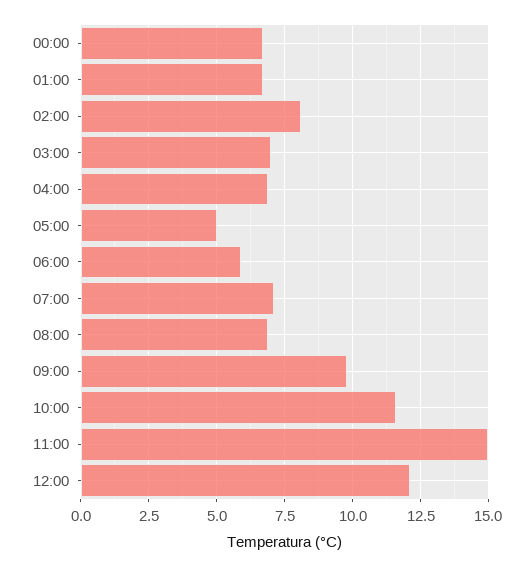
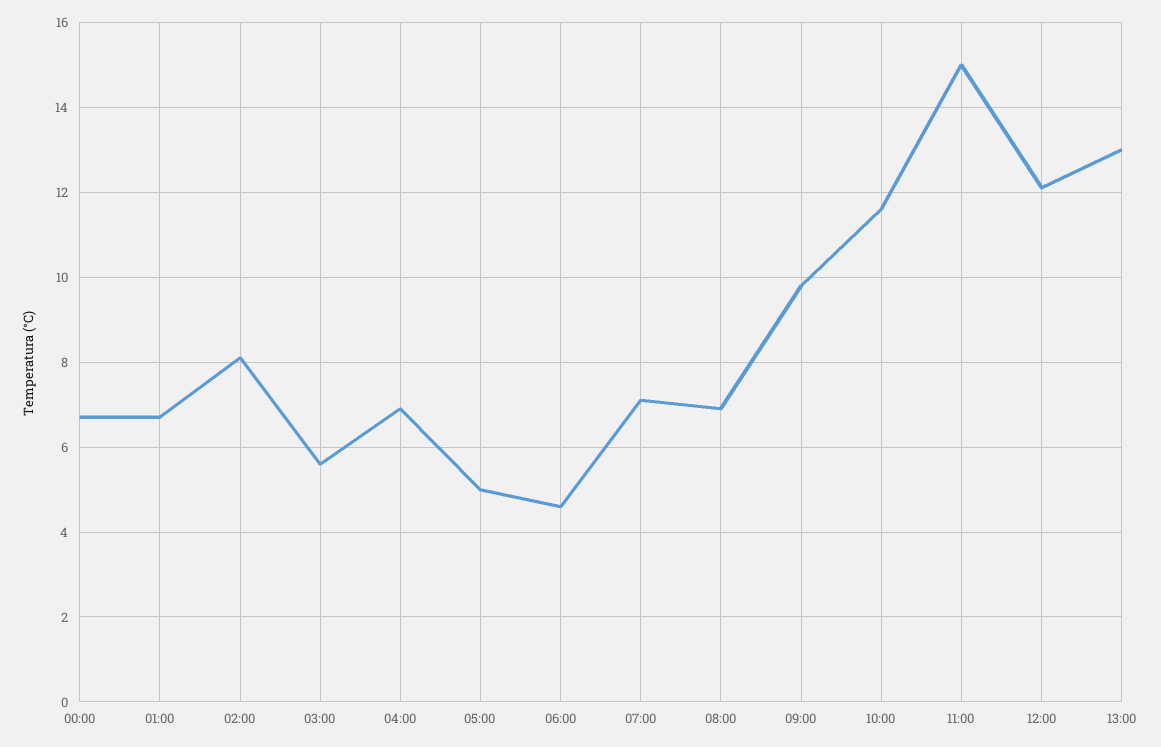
03:00: 7 -> 5.5
06:00: 6 -> 4.5
13:00: none -> 13

